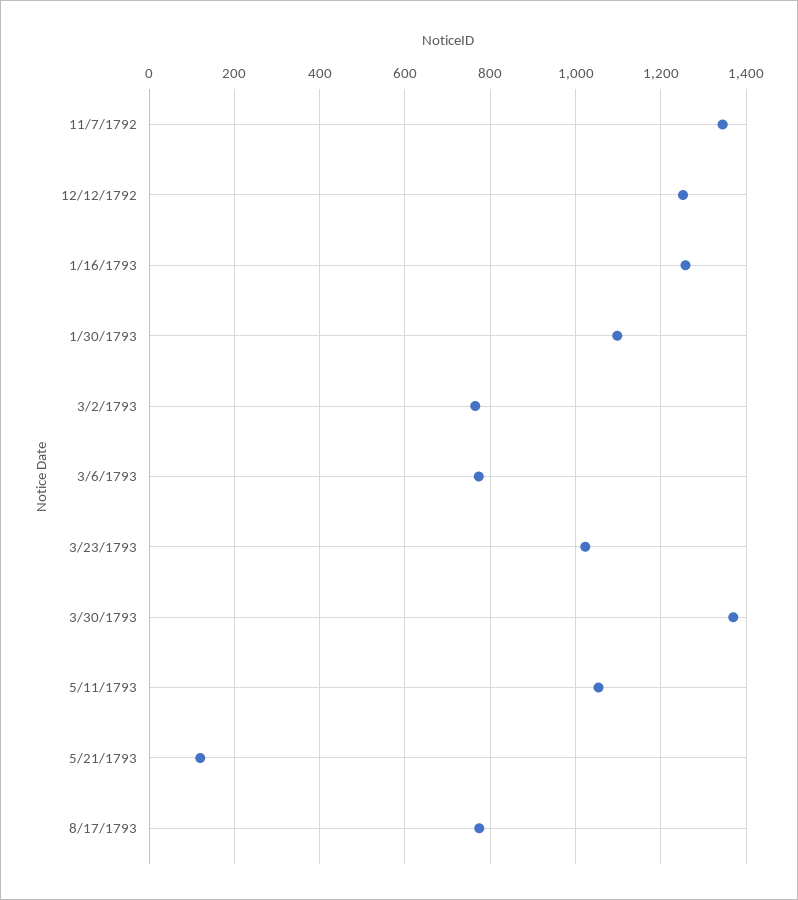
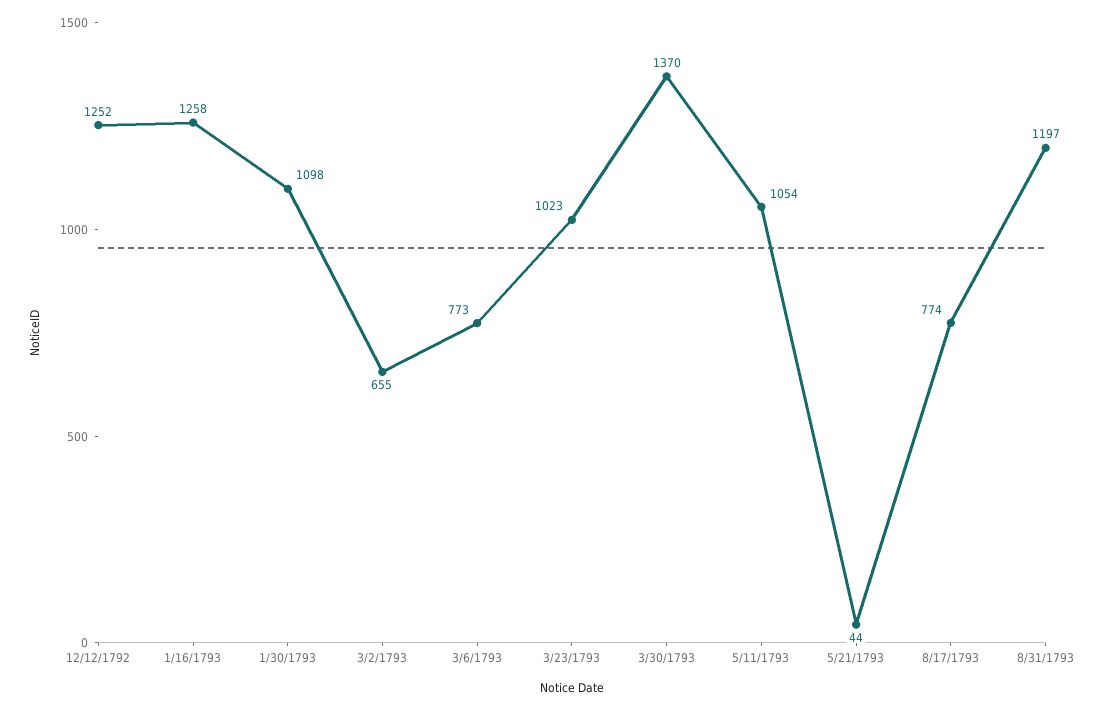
11/7/1792: 1340 -> none
3/2/1793: 760 -> 655
5/21/1793: 120 -> 44
8/31/1793: none -> 1197

